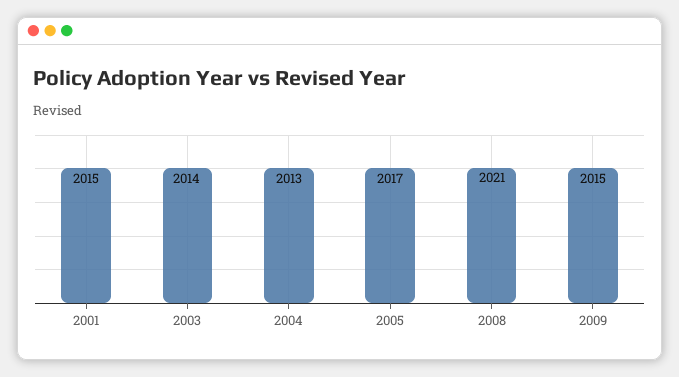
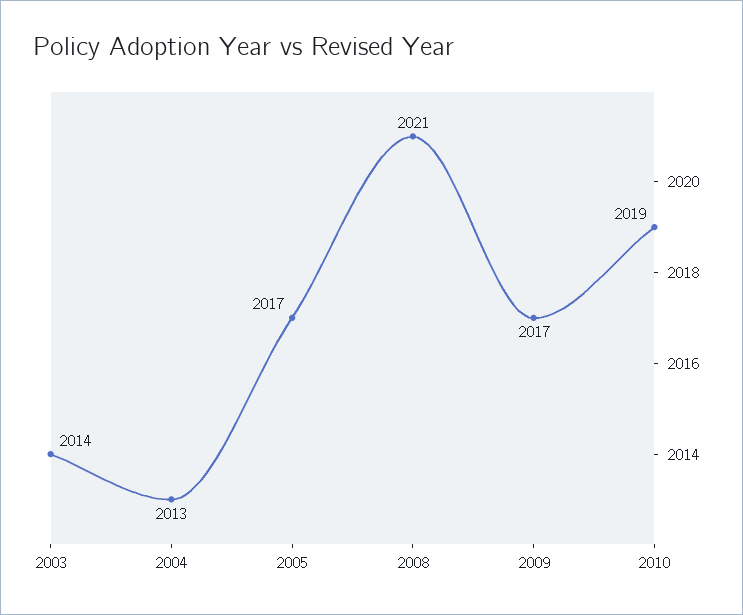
2001: 2015 -> none
2009: 2015 -> 2017
2010: none -> 2019

